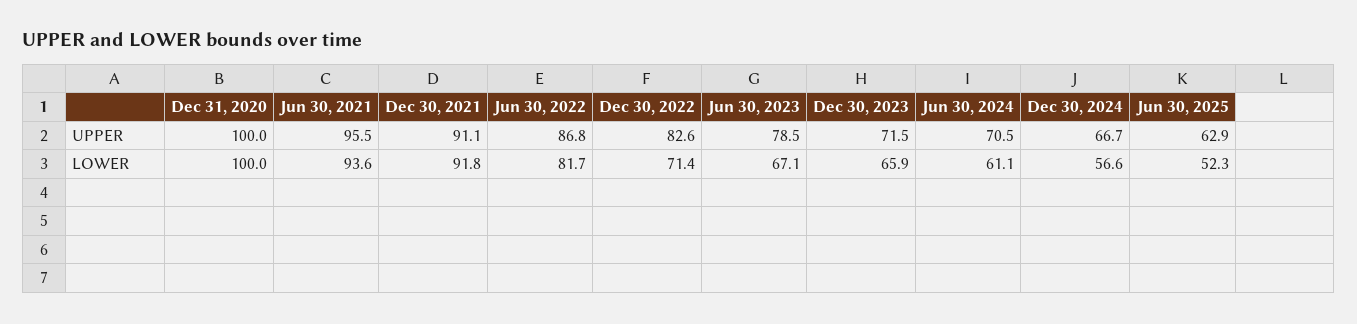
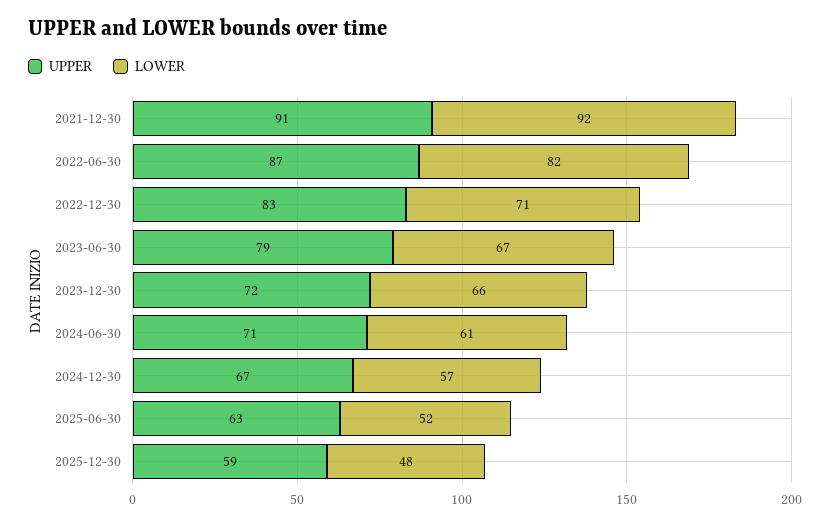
UPPER, Dec 31, 2020: 100 -> none
UPPER, Jun 30, 2021: 95.5 -> none
LOWER, Dec 31, 2020: 100 -> none
LOWER, Jun 30, 2021: 93.6 -> none
UPPER, 2025-12-30: none -> 59
LOWER, 2025-12-30: none -> 48

